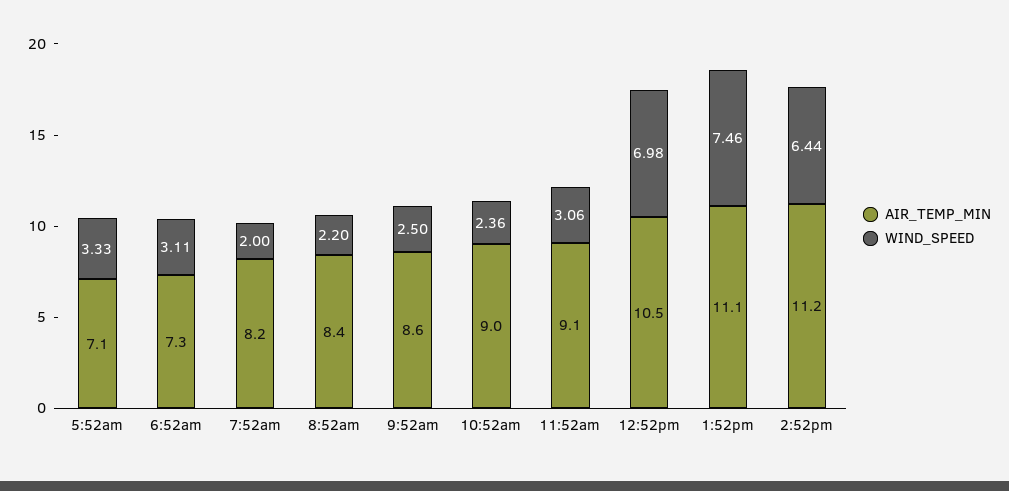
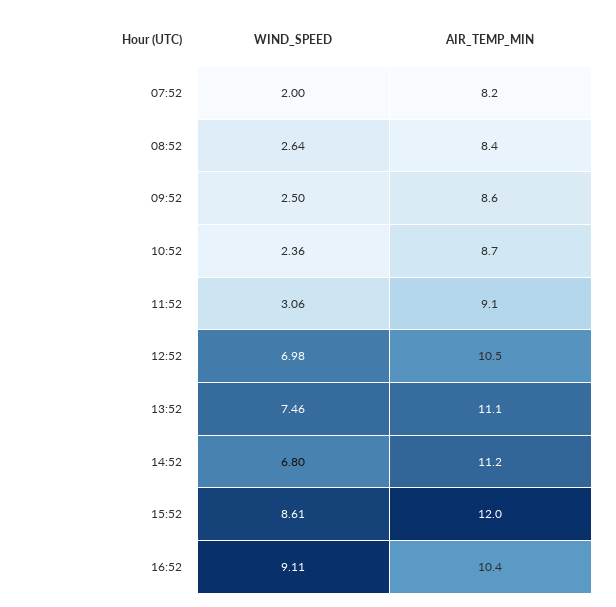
AIR_TEMP_MIN, 5:52am: 7.1 -> none
WIND_SPEED, 5:52am: 3.33 -> none
AIR_TEMP_MIN, 6:52am: 7.3 -> none
WIND_SPEED, 6:52am: 3.11 -> none
WIND_SPEED, 8:52am: 2.2 -> 2.64
AIR_TEMP_MIN, 10:52am: 9 -> 8.7
WIND_SPEED, 2:52pm: 6.44 -> 6.8
WIND_SPEED, 15:52: none -> 8.61
AIR_TEMP_MIN, 15:52: none -> 12
WIND_SPEED, 16:52: none -> 9.11
AIR_TEMP_MIN, 16:52: none -> 10.4

